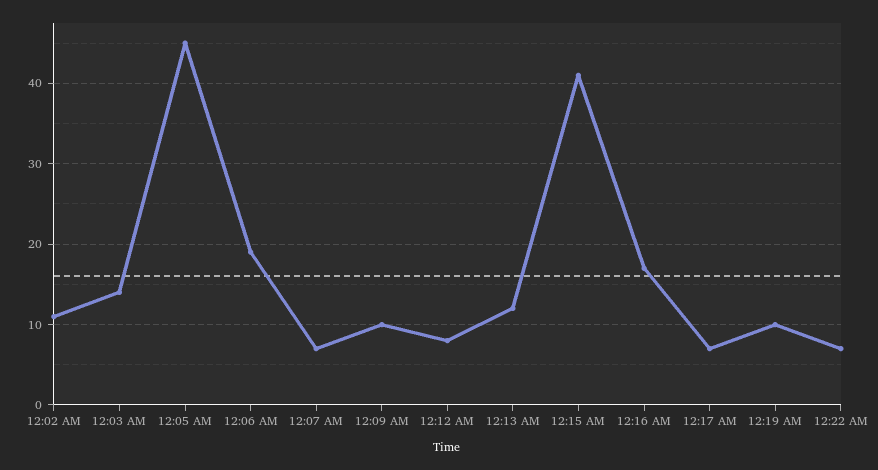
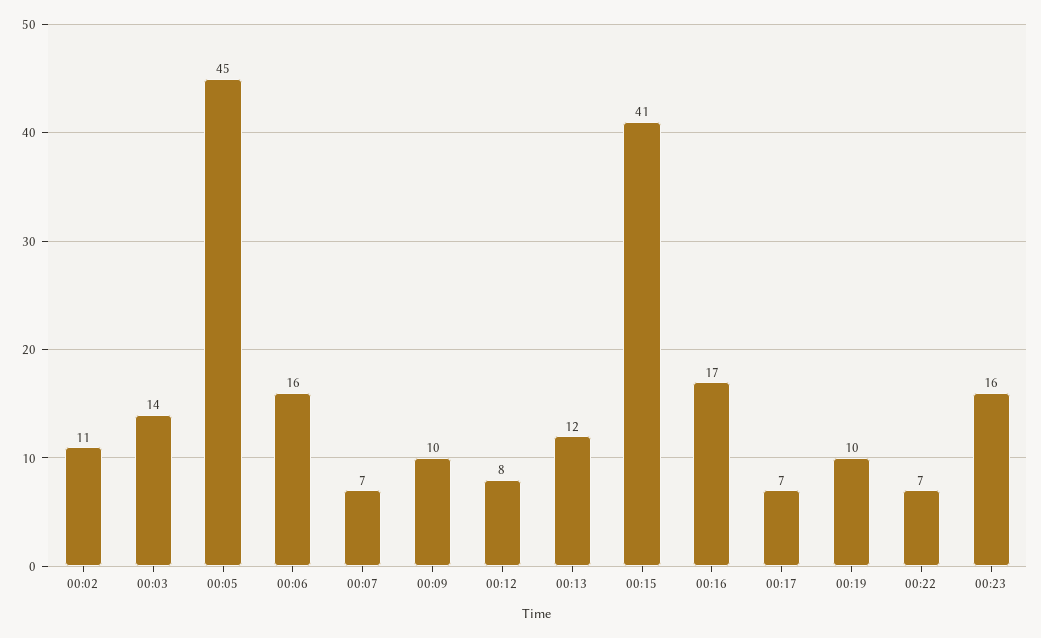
12:06 AM: 19 -> 16
00:23: none -> 16

